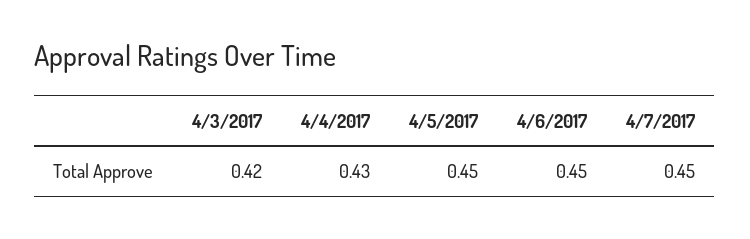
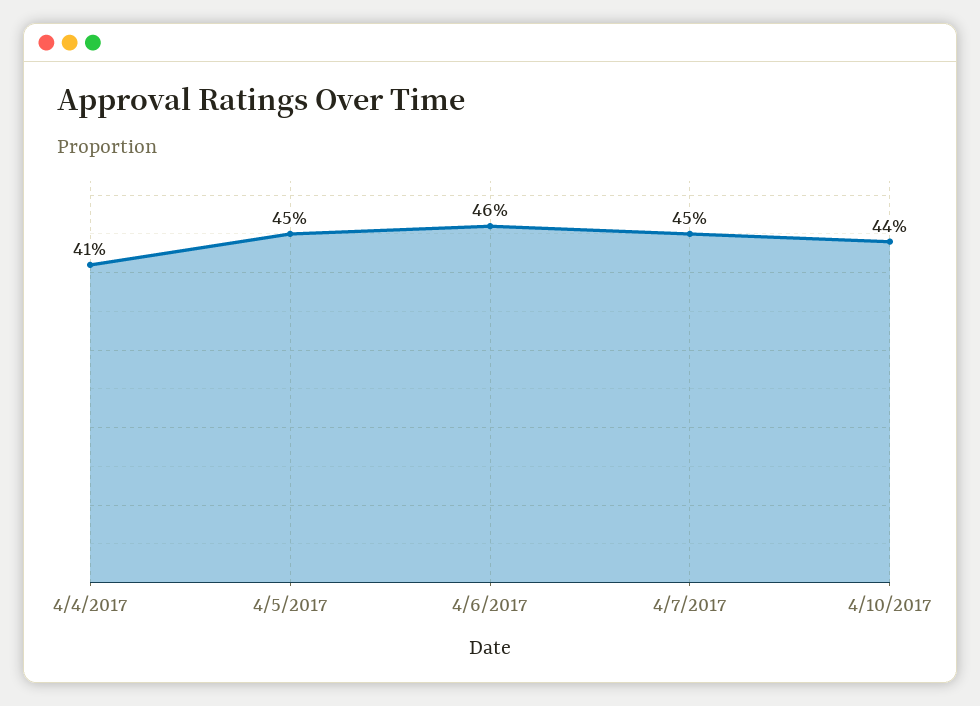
4/3/2017: 0.42 -> none
4/4/2017: 0.43 -> 0.41
4/6/2017: 0.45 -> 0.46
4/10/2017: none -> 0.44

